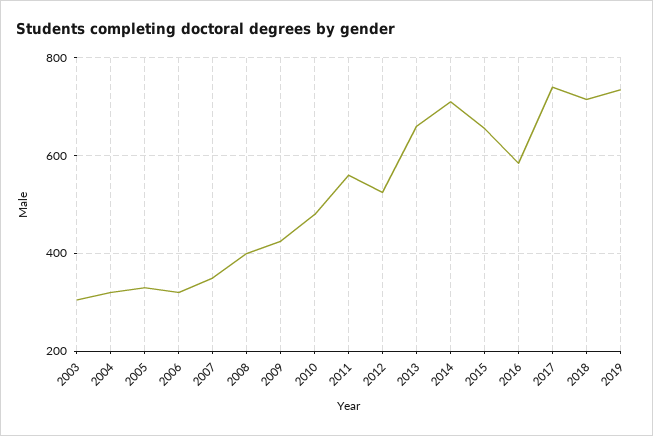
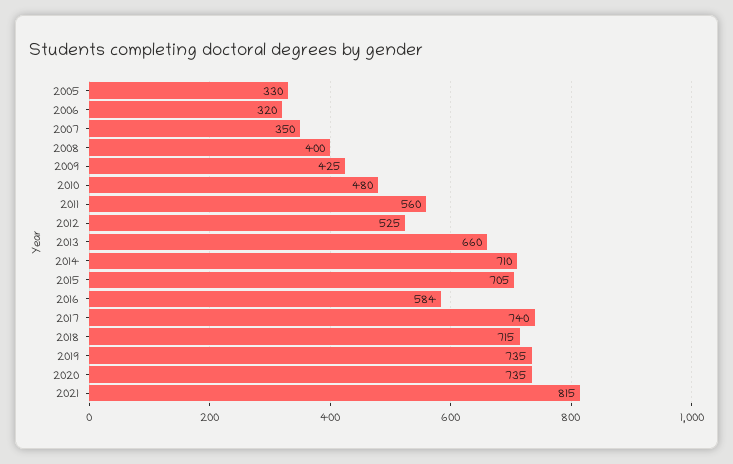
2003: 300 -> none
2004: 320 -> none
2015: 660 -> 705
2020: none -> 735
2021: none -> 815

